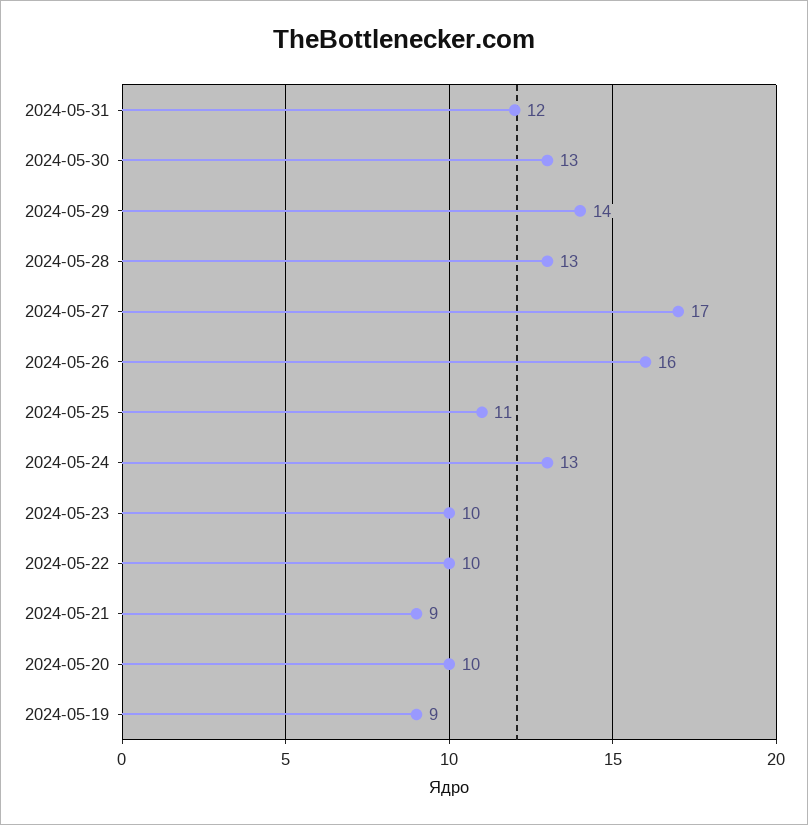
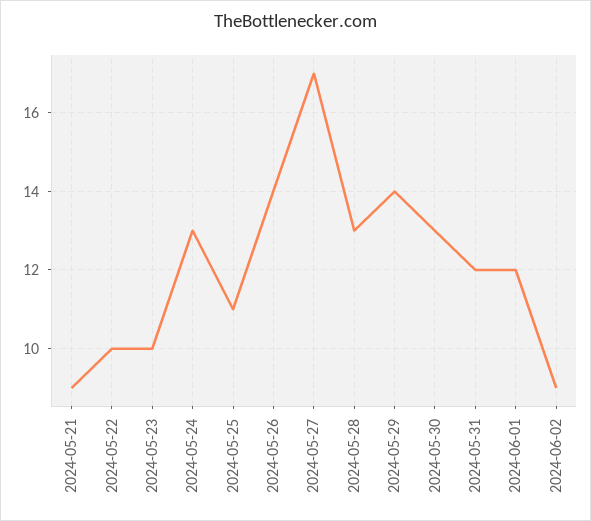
2024-05-26: 16 -> 14
2024-05-20: 10 -> none
2024-05-19: 9 -> none
2024-06-01: none -> 12
2024-06-02: none -> 9

